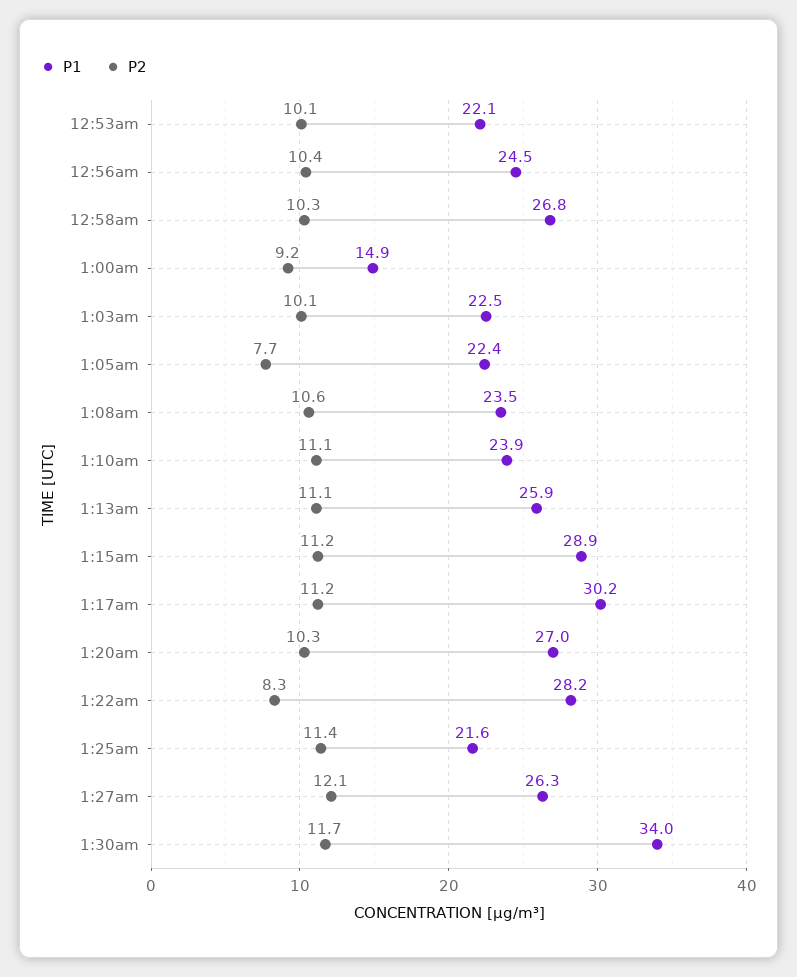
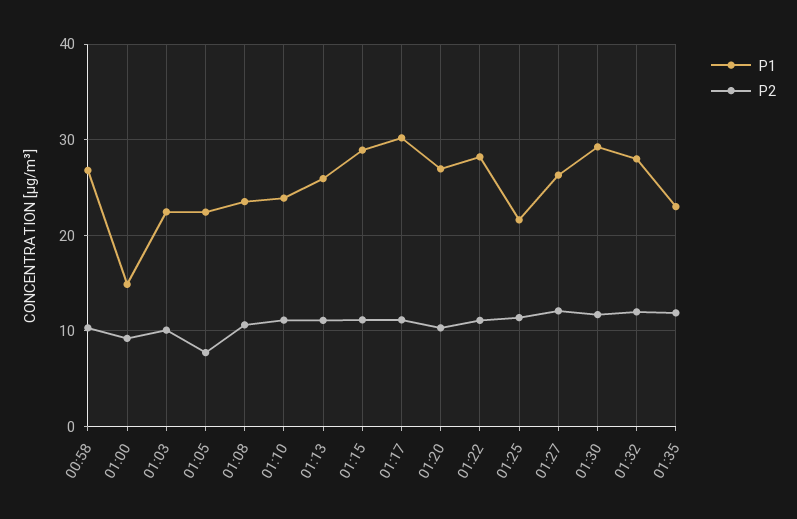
P1, 12:53am: 22.1 -> none
P2, 12:53am: 10.1 -> none
P1, 12:56am: 24.5 -> none
P2, 12:56am: 10.4 -> none
P2, 1:22am: 8.3 -> 11
P1, 1:30am: 34 -> 29
P1, 01:32: none -> 28
P2, 01:32: none -> 12
P1, 01:35: none -> 23
P2, 01:35: none -> 12

